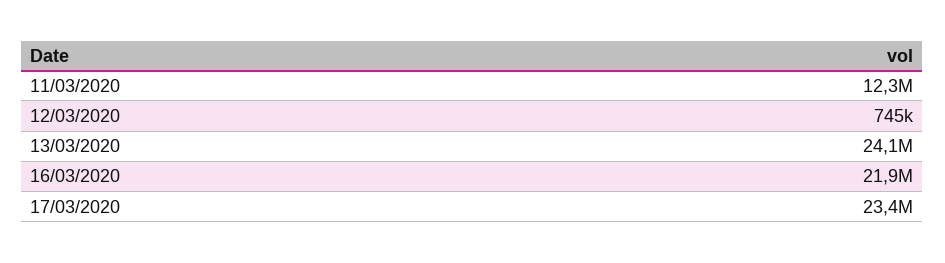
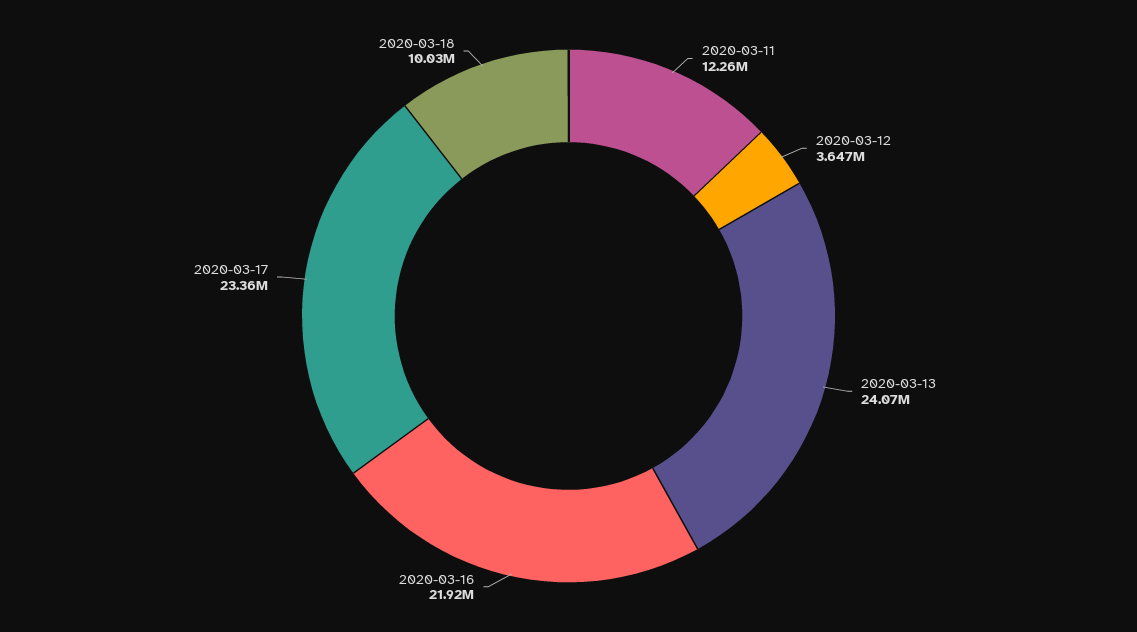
12/03/2020: 745000 -> 3647000
2020-03-18: none -> 10030000

